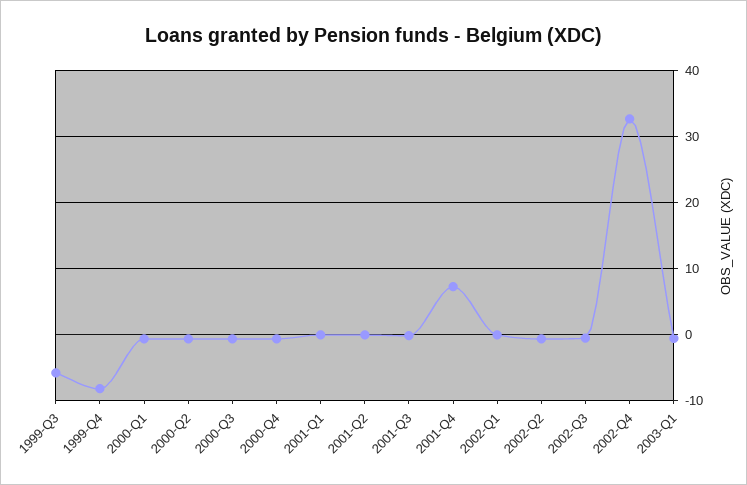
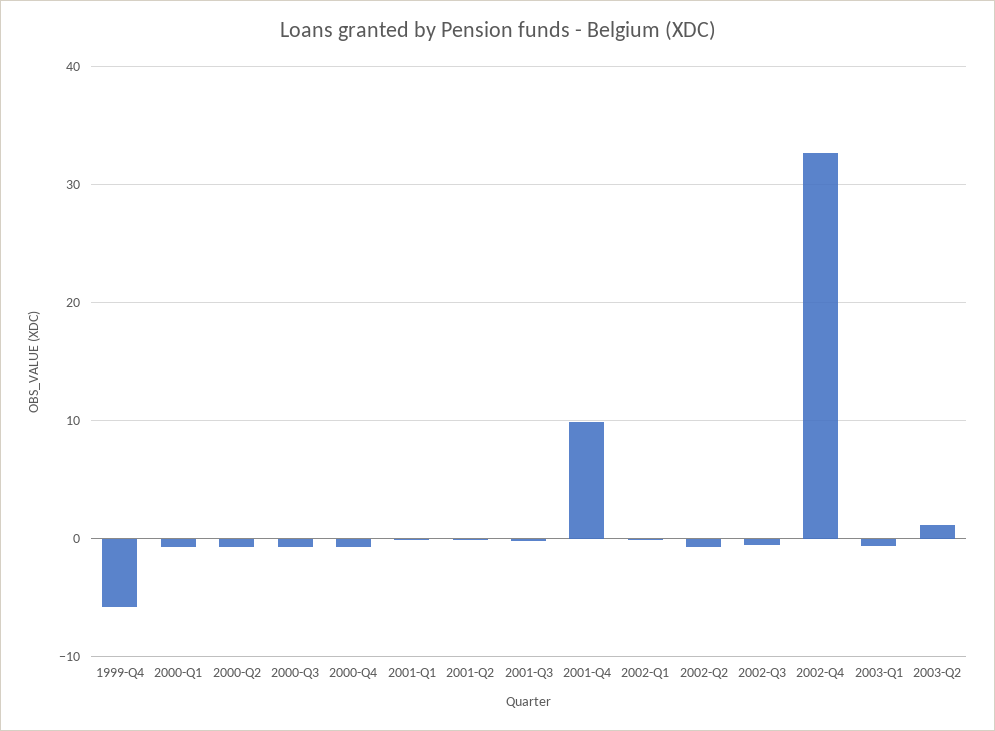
1999-Q3: -6 -> none
1999-Q4: -8 -> -6
2001-Q4: 7 -> 10
2003-Q2: none -> 1

